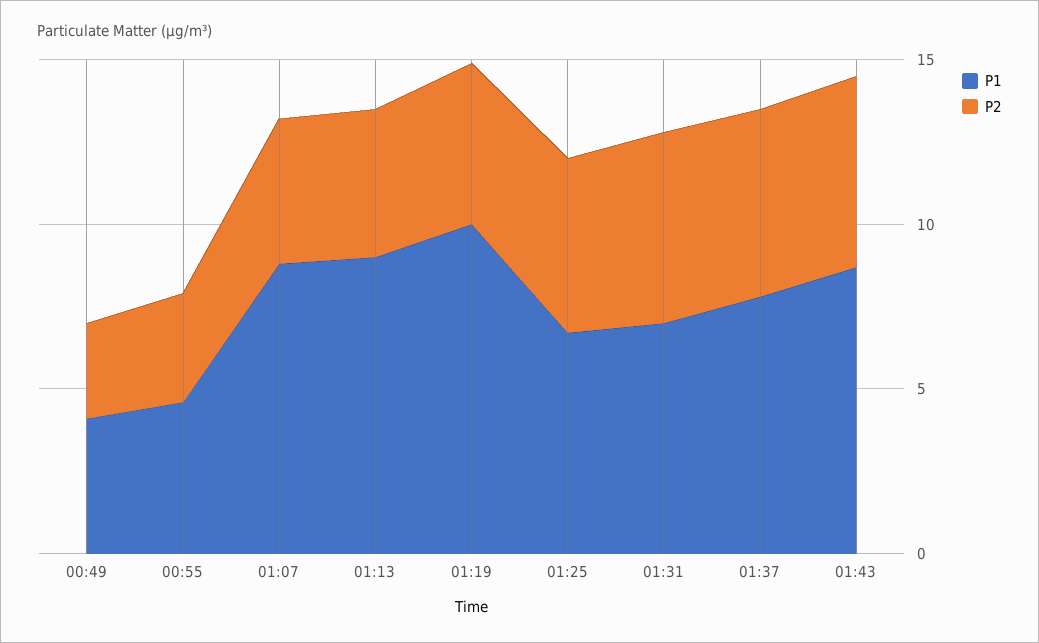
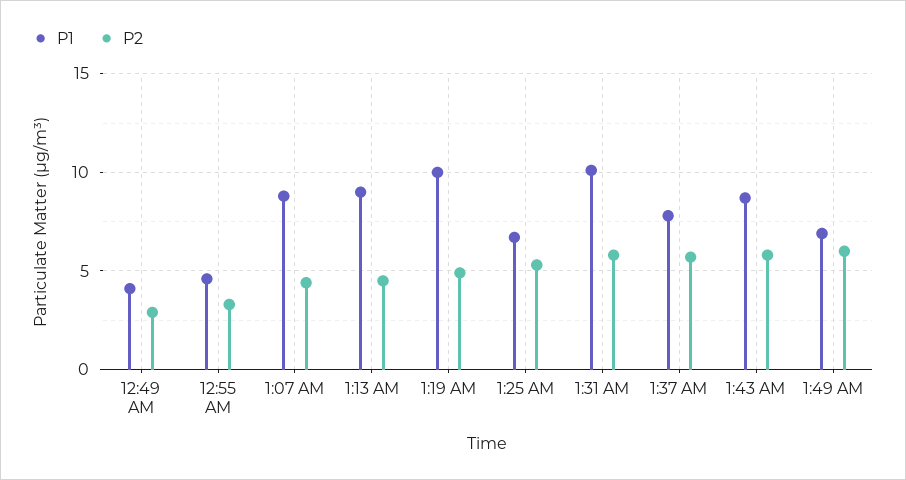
P1, 01:31: 7 -> 10
P1, 1:49 AM: none -> 7
P2, 1:49 AM: none -> 6

